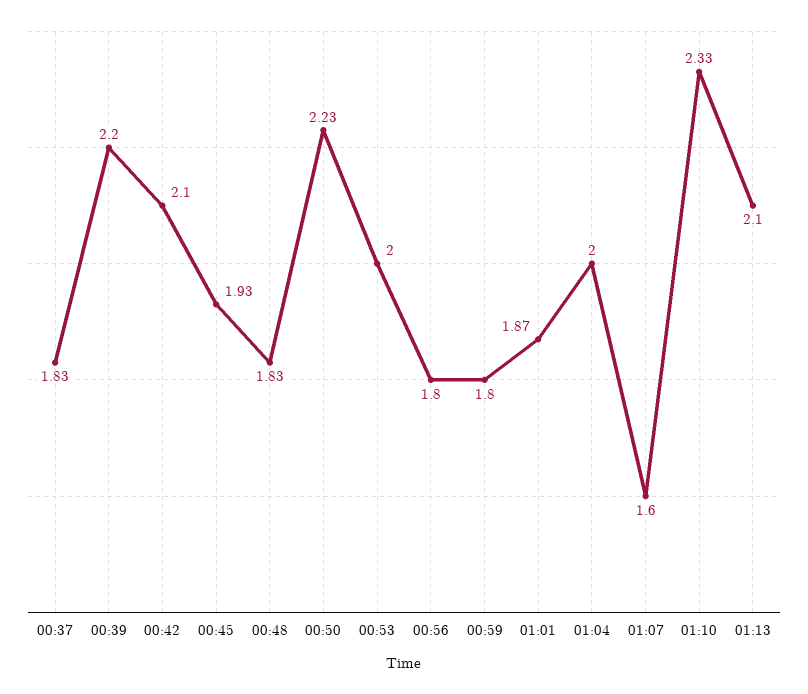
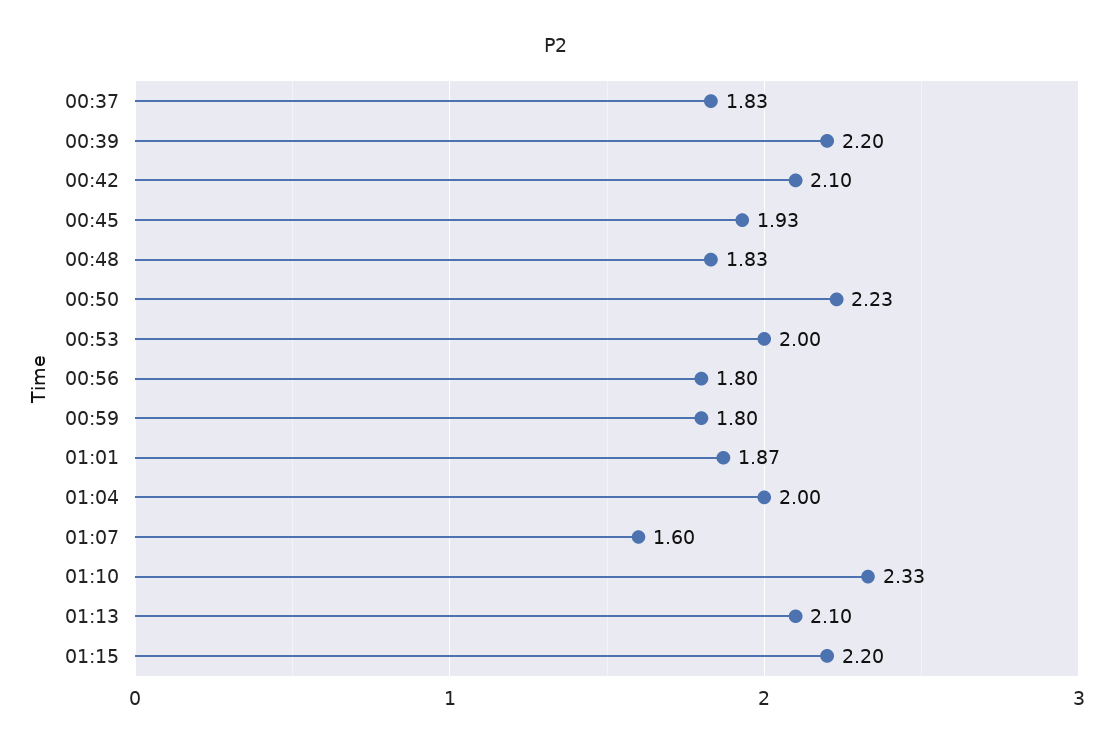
01:15: none -> 2.2

